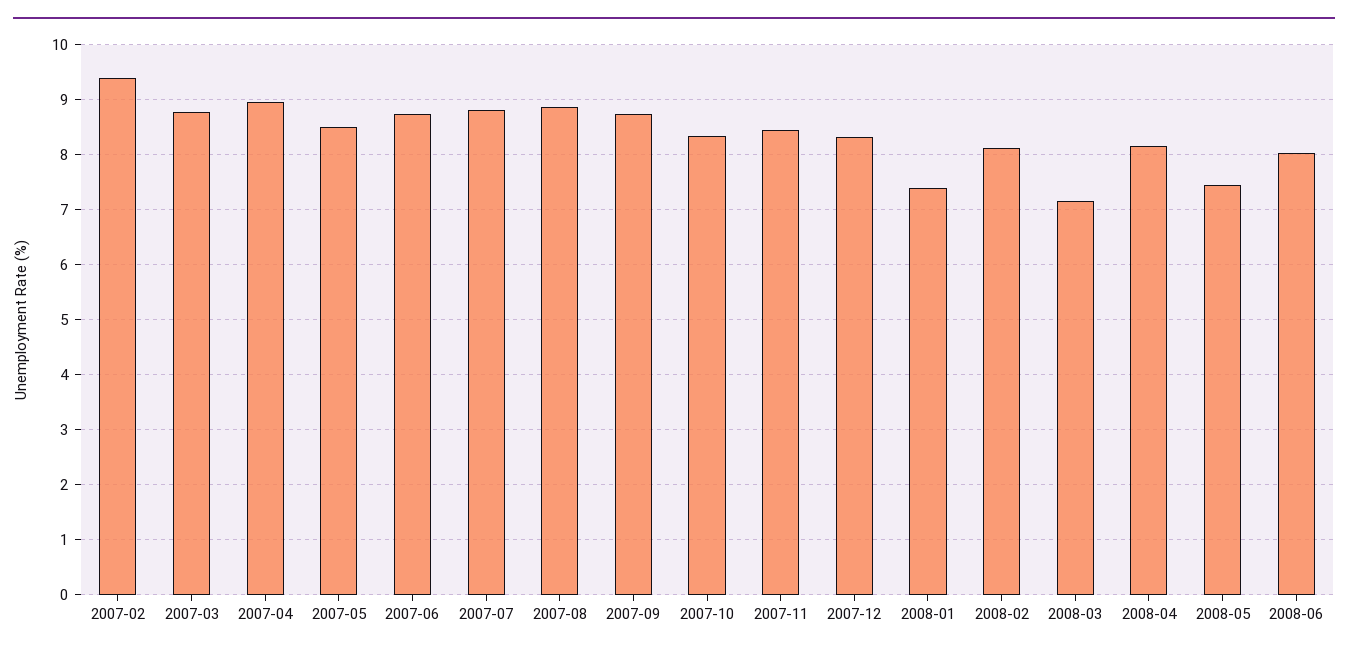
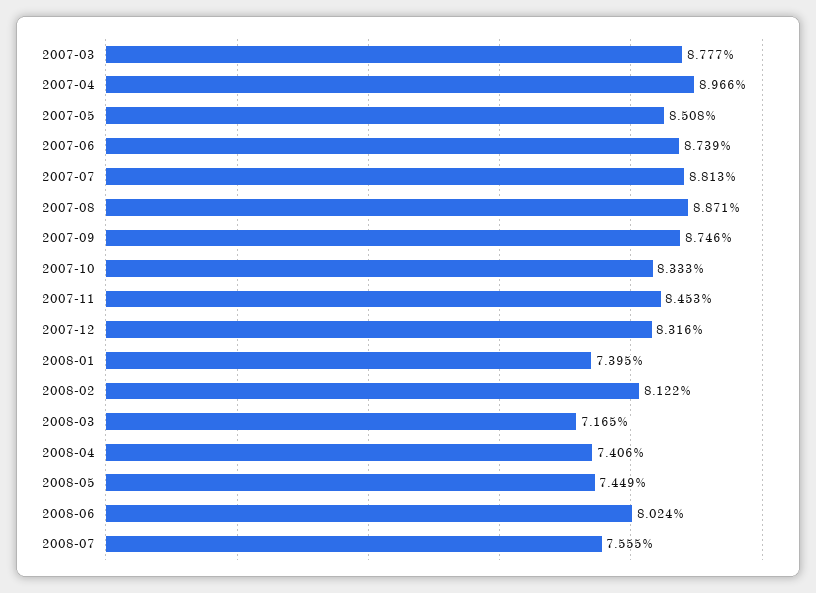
2007-02: 9.4 -> none
2008-04: 8.2 -> 7.406
2008-07: none -> 7.555

